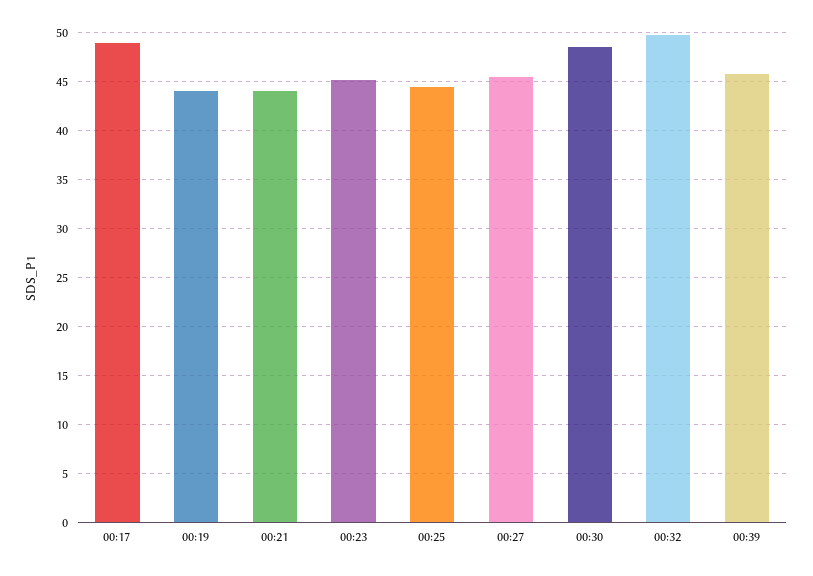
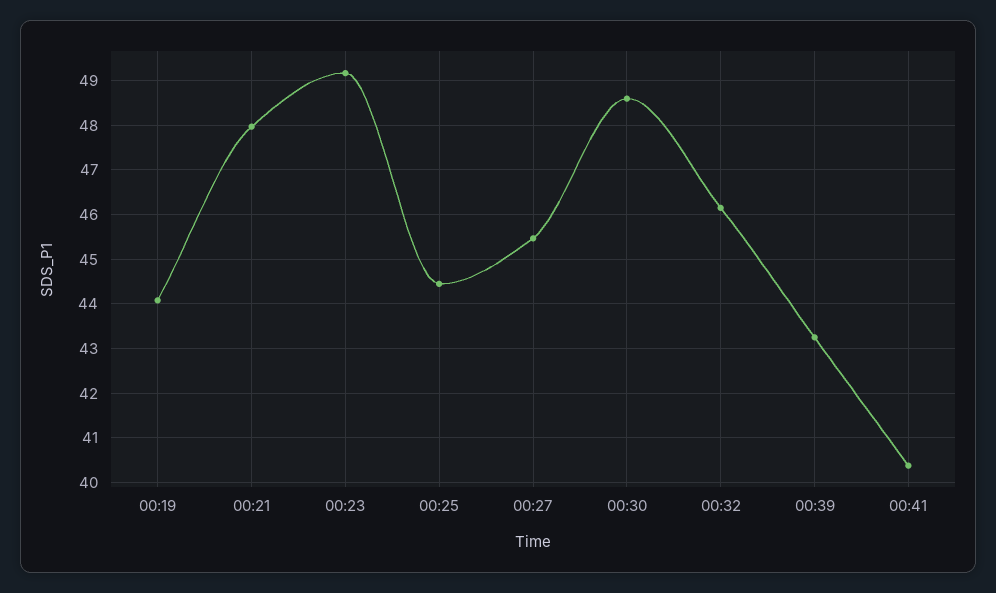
00:17: 49 -> none
00:21: 44 -> 48
00:23: 45 -> 49.2
00:32: 50 -> 46.2
00:39: 46 -> 43.2
00:41: none -> 40.4

